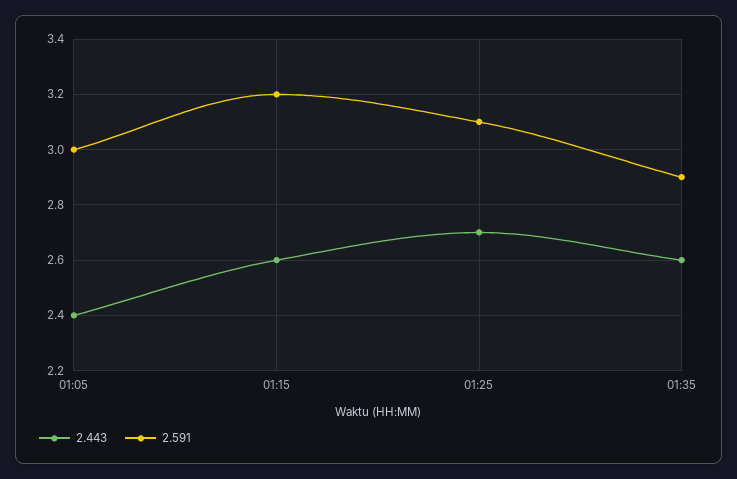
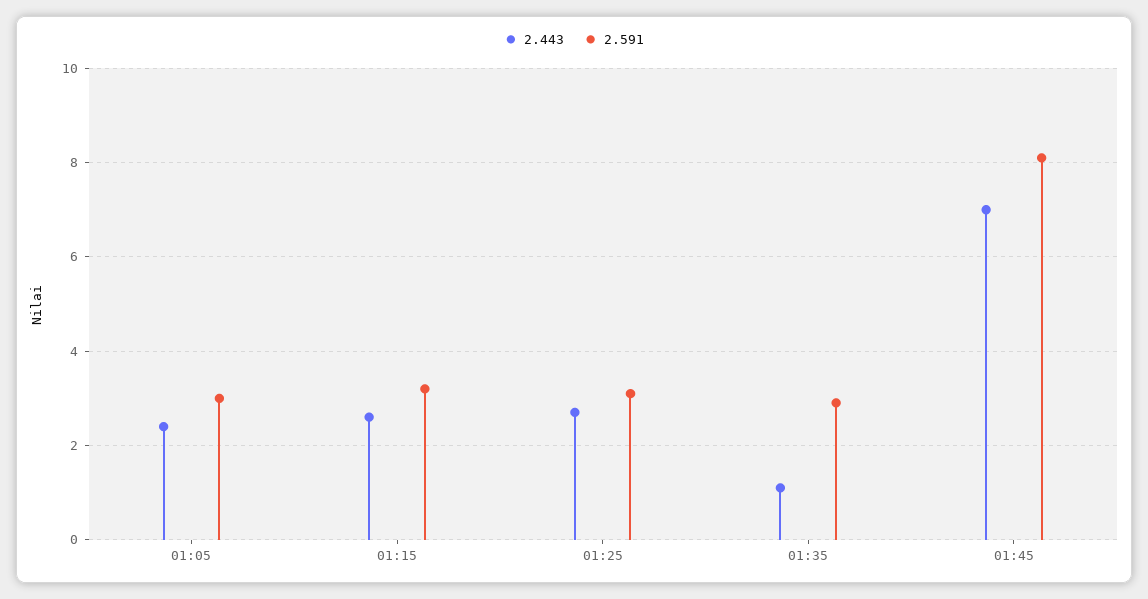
2.443, 01:35: 2.6 -> 1
2.443, 01:45: none -> 7
2.591, 01:45: none -> 8

